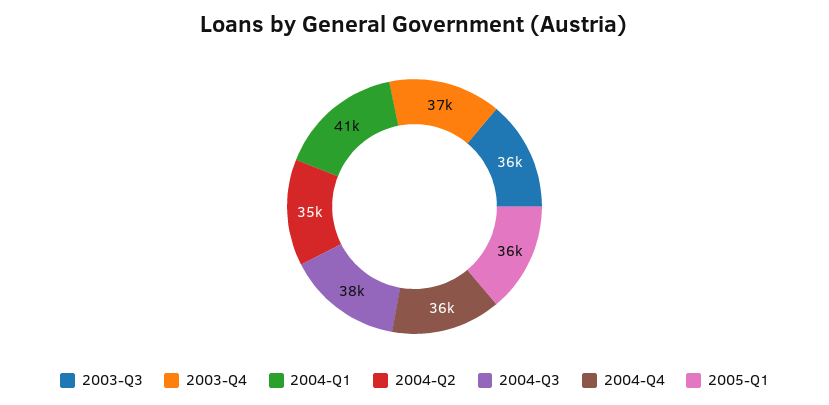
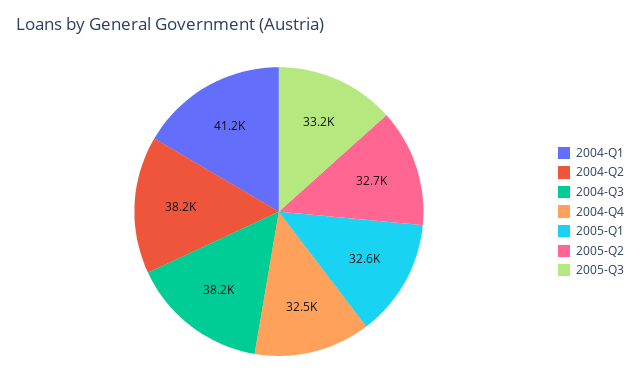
2003-Q3: 36000 -> none
2003-Q4: 37000 -> none
2004-Q2: 35000 -> 38200
2004-Q4: 36000 -> 32500
2005-Q1: 36000 -> 32600
2005-Q2: none -> 32700
2005-Q3: none -> 33200

